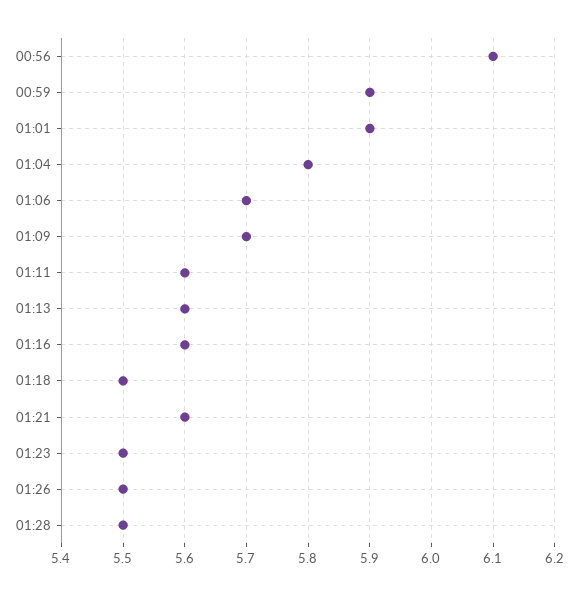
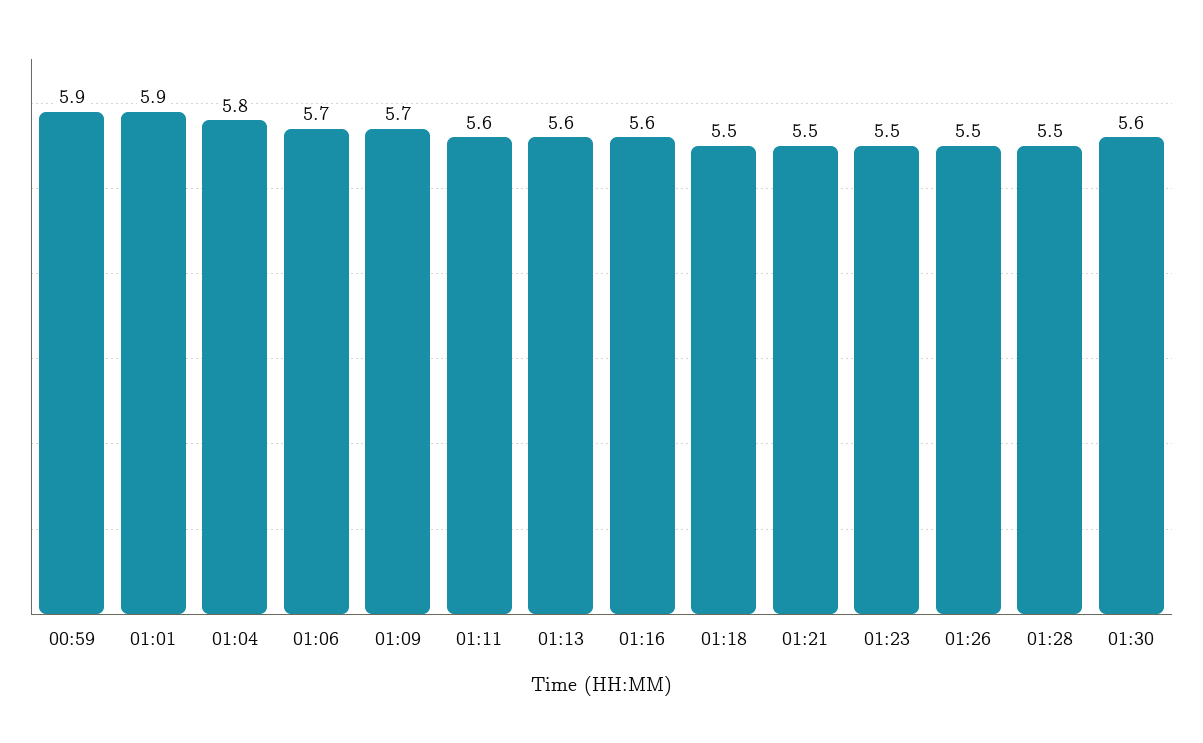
00:56: 6.1 -> none
01:21: 5.6 -> 5.5
01:30: none -> 5.6

